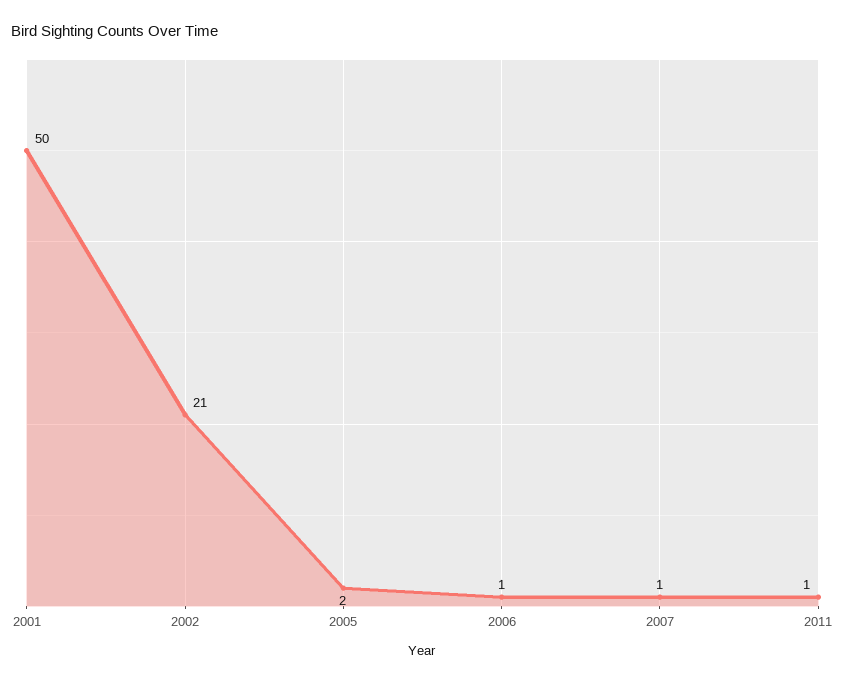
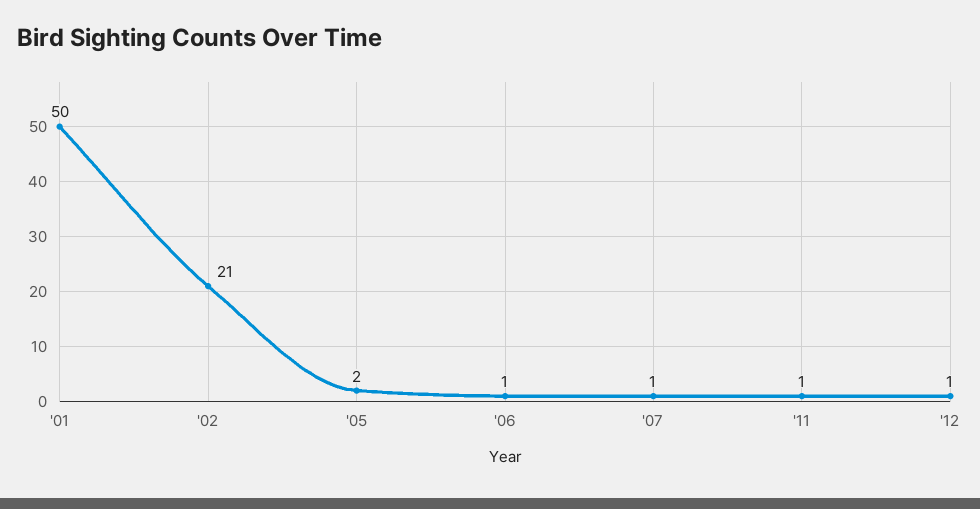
'12: none -> 1

